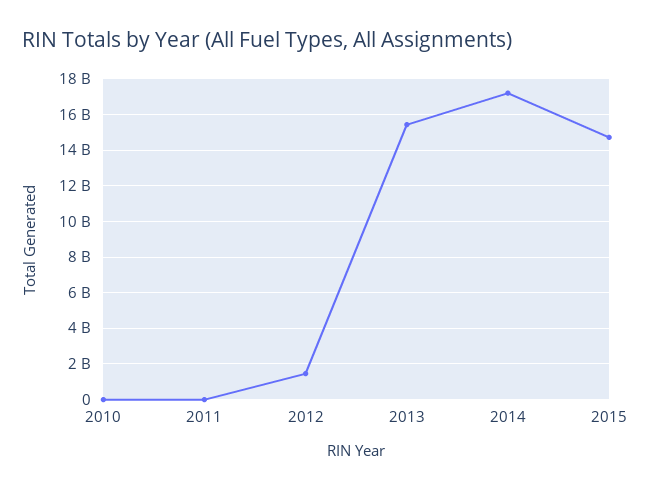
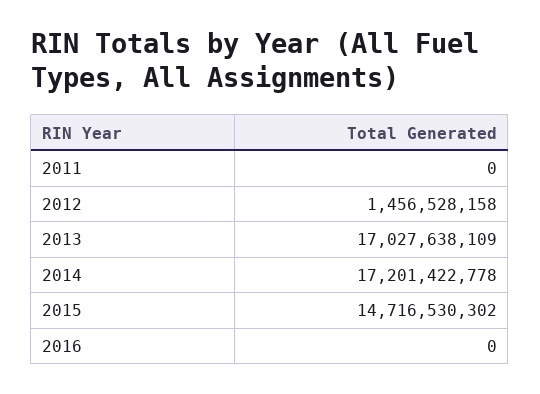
2010: 0 -> none
2013: 15500000000 -> 17027638109
2016: none -> 0

